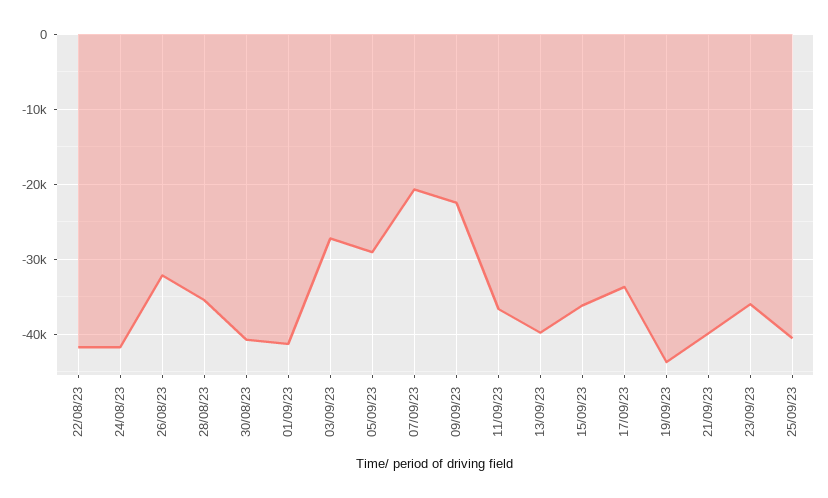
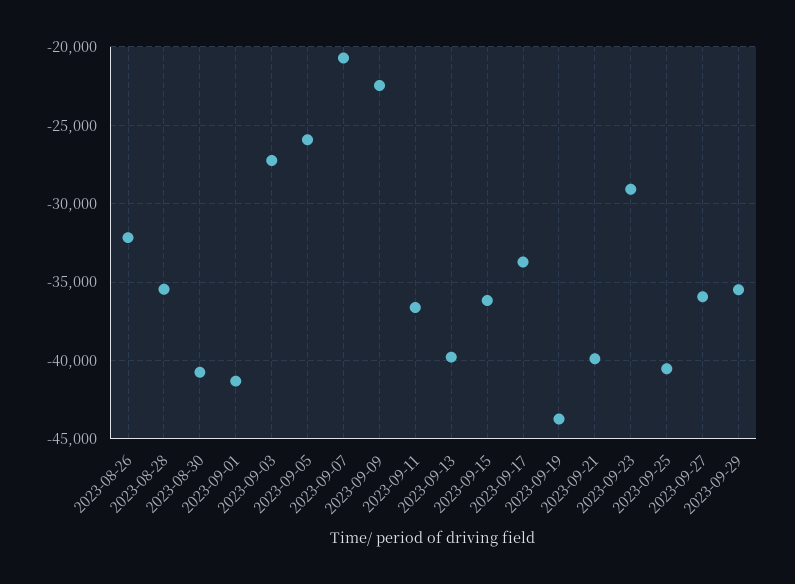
22/08/23: -42000 -> none
24/08/23: -42000 -> none
05/09/23: -29000 -> -26000
23/09/23: -36000 -> -29000
2023-09-27: none -> -36000
2023-09-29: none -> -35500

